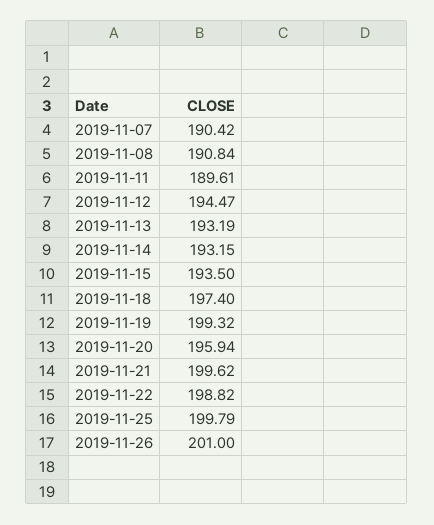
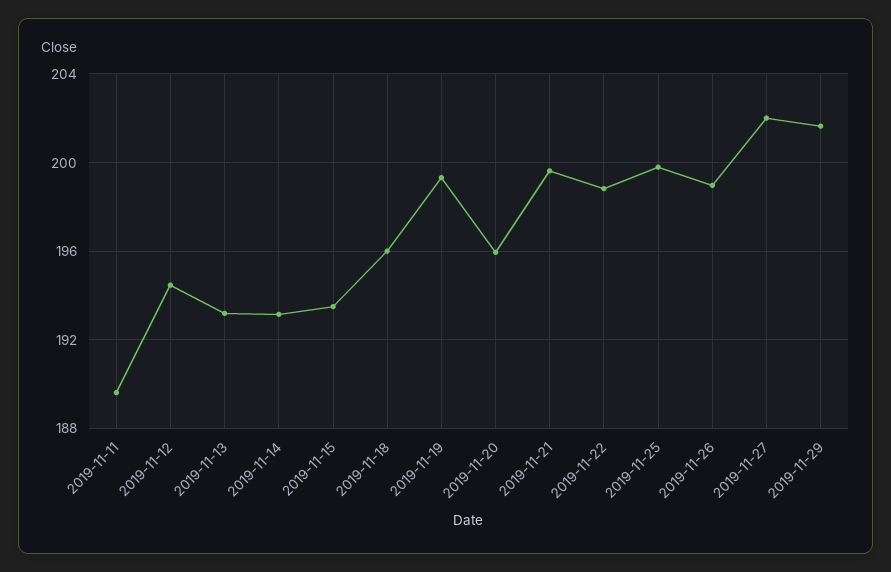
2019-11-07: 190.42 -> none
2019-11-08: 190.84 -> none
2019-11-18: 197.4 -> 196
2019-11-26: 201 -> 199
2019-11-27: none -> 202
2019-11-29: none -> 201.5

